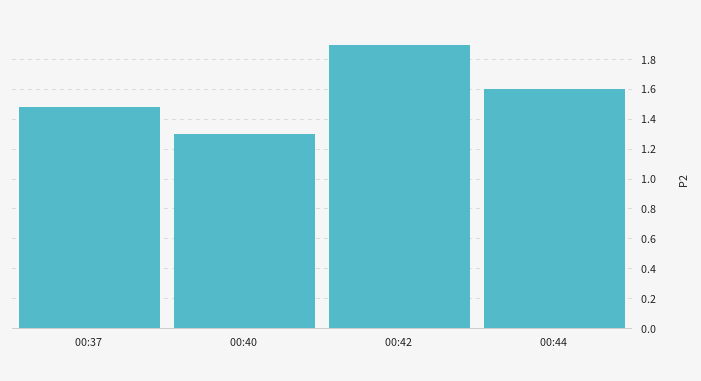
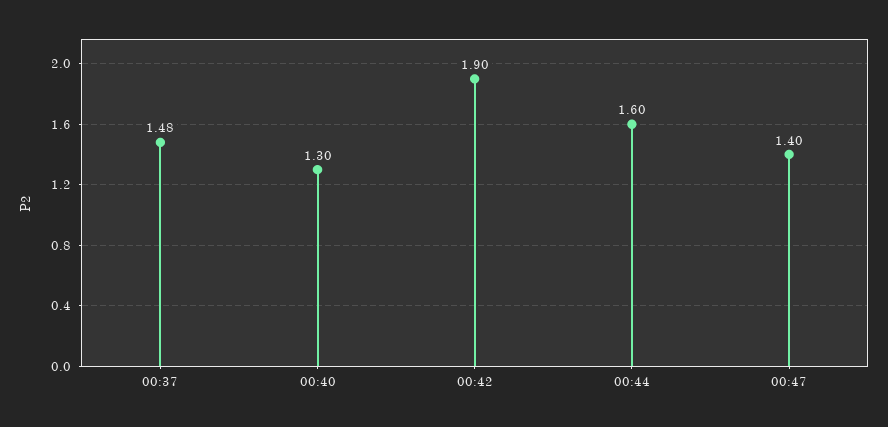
00:47: none -> 1.4

